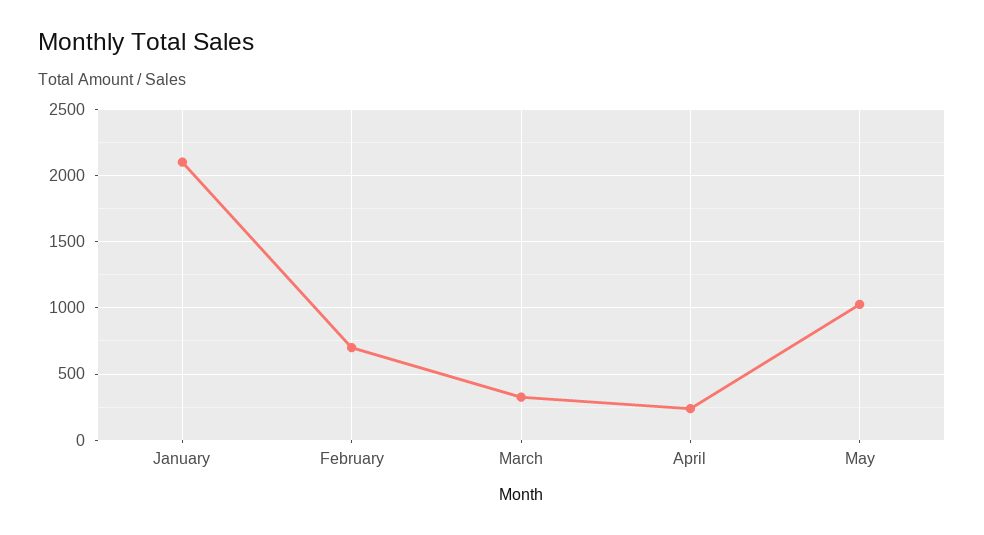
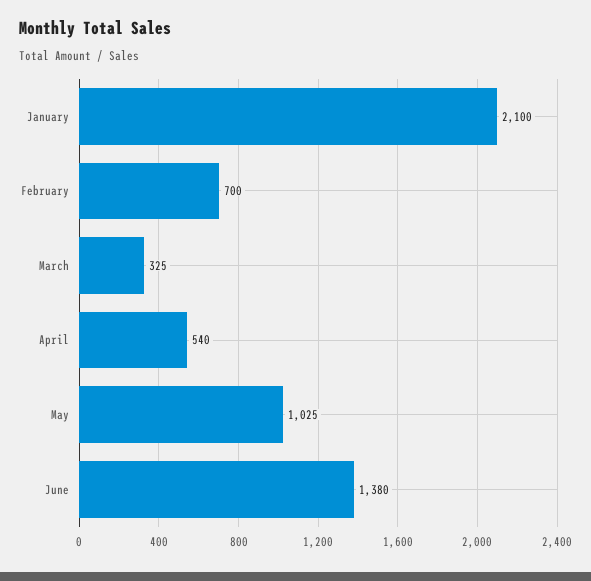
April: 250 -> 540
June: none -> 1380

